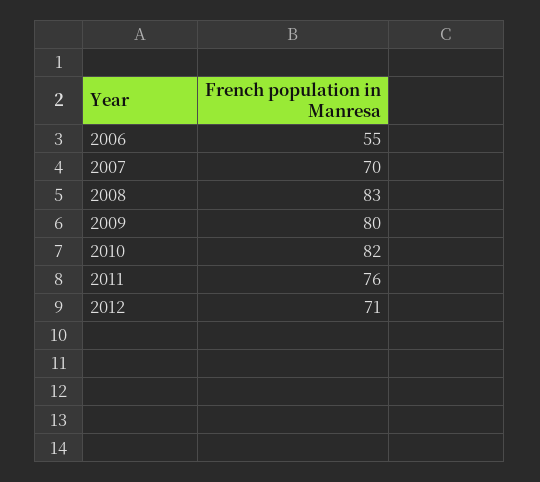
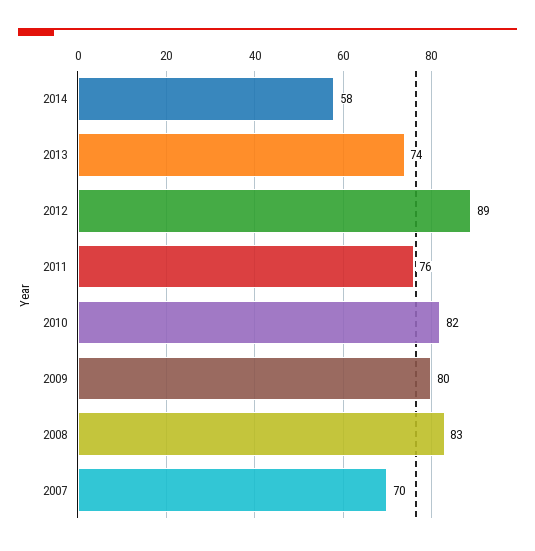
2006: 55 -> none
2012: 71 -> 89
2014: none -> 58
2013: none -> 74

